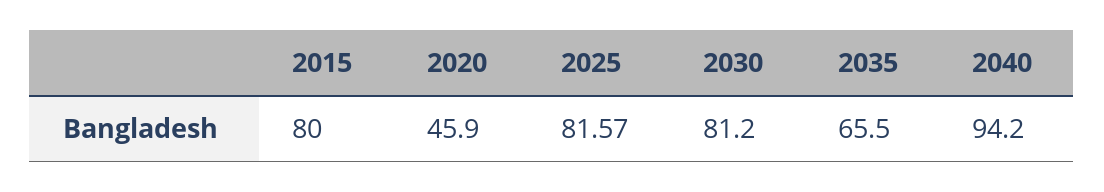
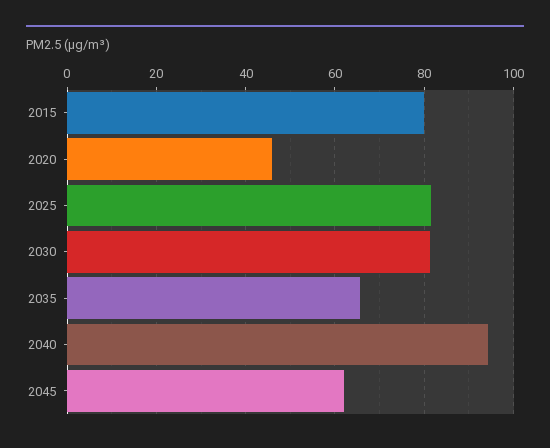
2045: none -> 62

